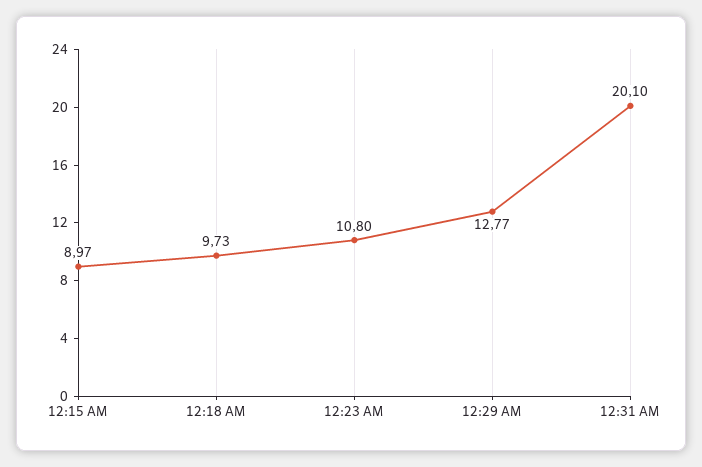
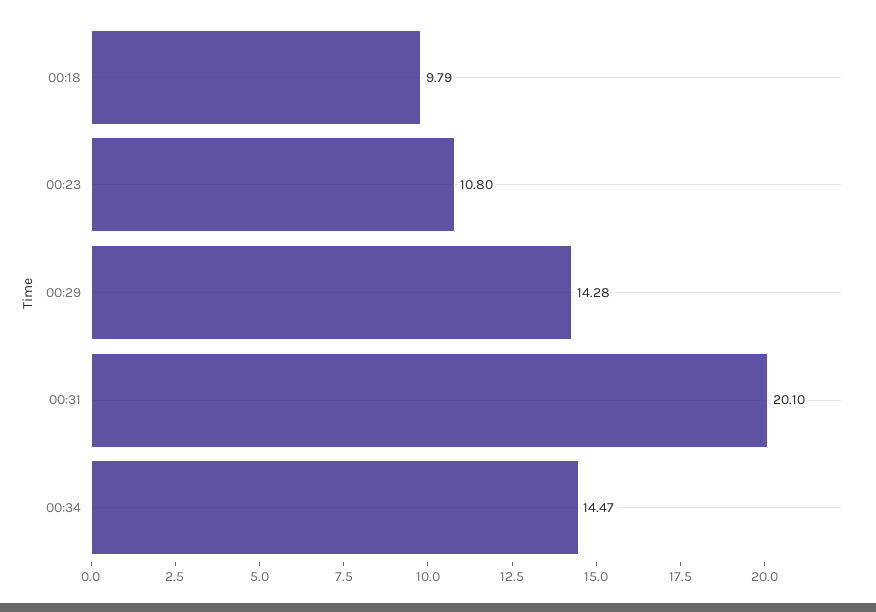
12:15 AM: 8.97 -> none
12:18 AM: 9.73 -> 9.79
12:29 AM: 12.77 -> 14.28
00:34: none -> 14.47

